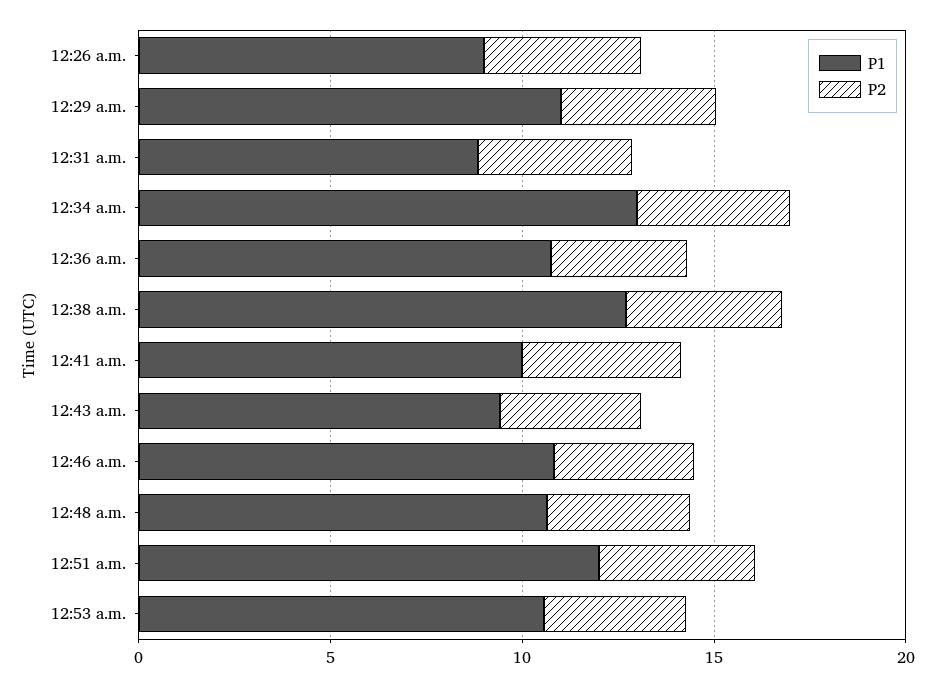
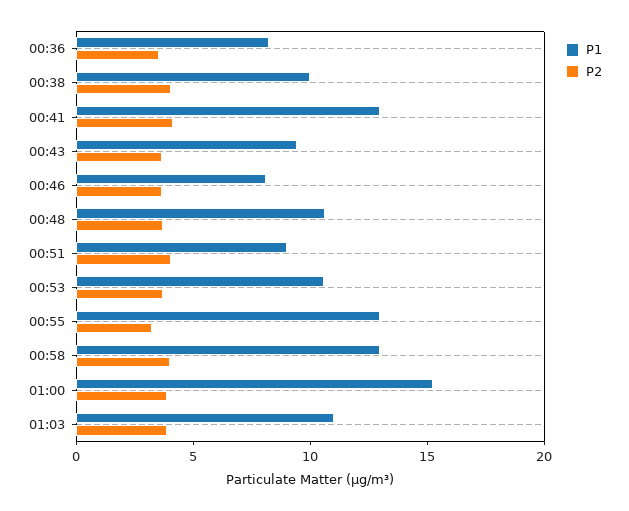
P1, 12:26 a.m.: 9 -> none
P2, 12:26 a.m.: 4 -> none
P1, 12:29 a.m.: 11 -> none
P2, 12:29 a.m.: 4 -> none
P1, 12:31 a.m.: 9 -> none
P2, 12:31 a.m.: 4 -> none
P1, 12:34 a.m.: 13 -> none
P2, 12:34 a.m.: 4 -> none
P1, 12:36 a.m.: 11 -> 8
P1, 12:38 a.m.: 13 -> 10
P1, 12:41 a.m.: 10 -> 13
P1, 12:46 a.m.: 11 -> 8
P1, 12:51 a.m.: 12 -> 9
P1, 00:55: none -> 13
P2, 00:55: none -> 3
P1, 00:58: none -> 13
P2, 00:58: none -> 4
P1, 01:00: none -> 15
P2, 01:00: none -> 4
P1, 01:03: none -> 11
P2, 01:03: none -> 4

